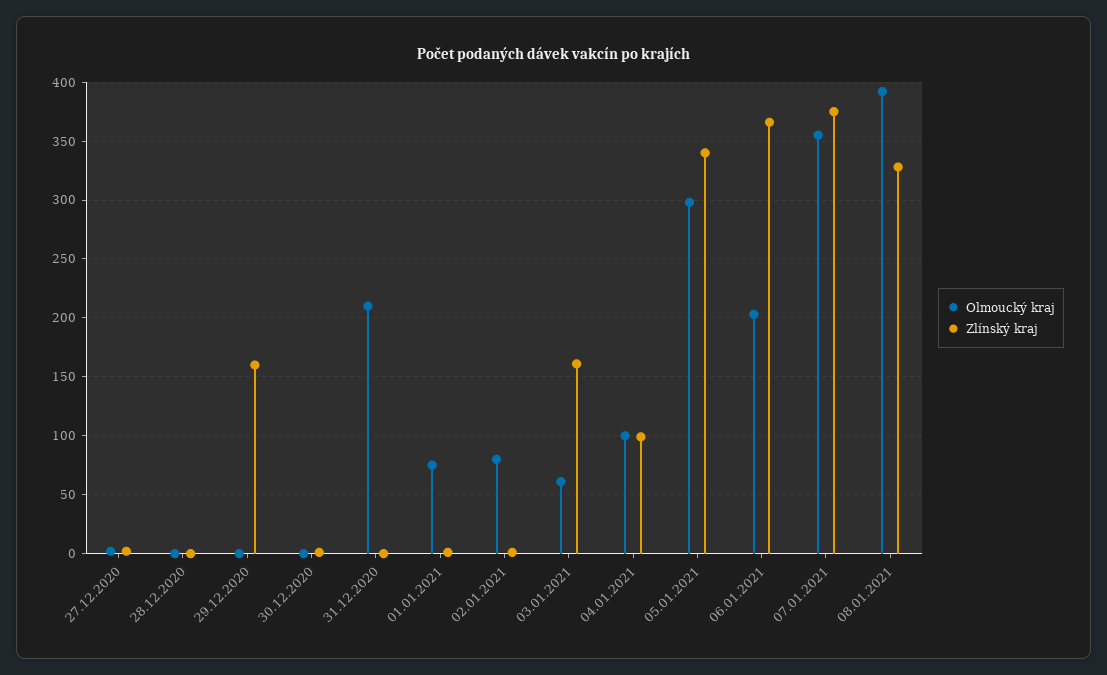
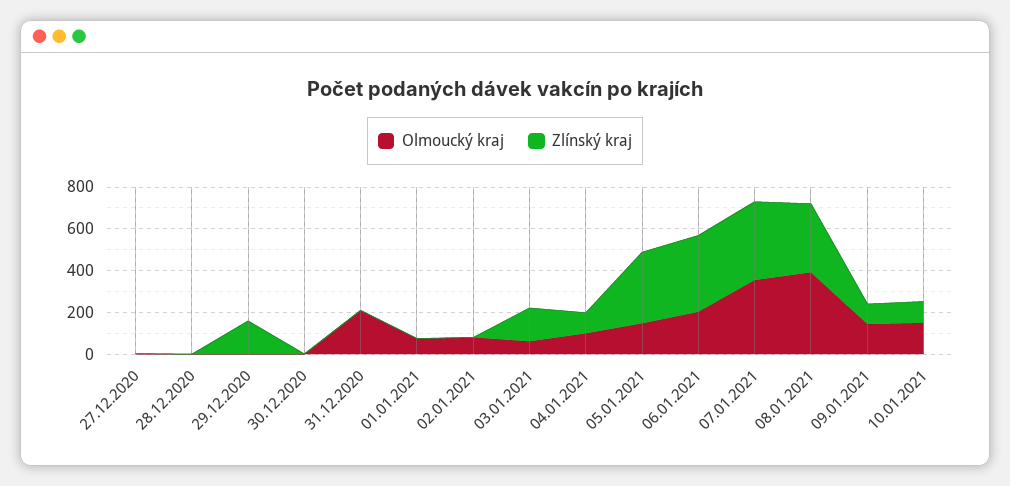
Olmoucký kraj, 05.01.2021: 300 -> 150
Olmoucký kraj, 09.01.2021: none -> 150
Zlínský kraj, 09.01.2021: none -> 100
Olmoucký kraj, 10.01.2021: none -> 150
Zlínský kraj, 10.01.2021: none -> 100

